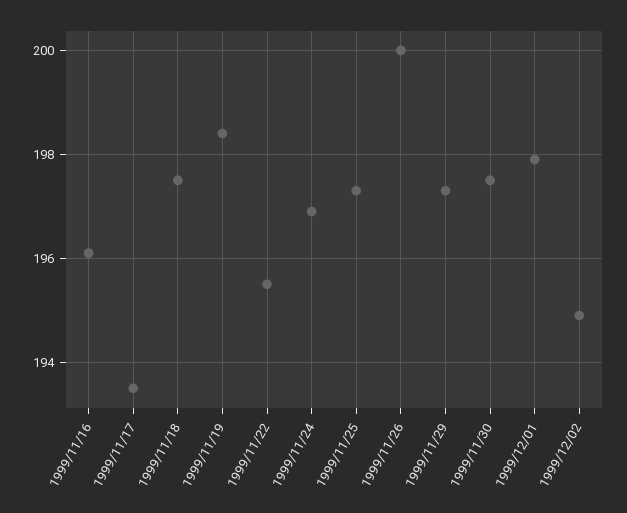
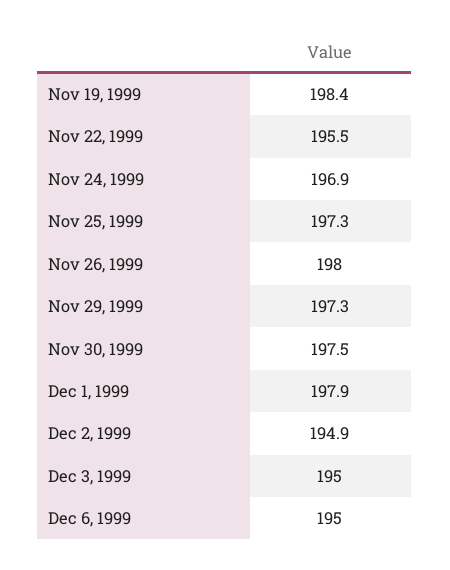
1999/11/16: 196 -> none
1999/11/17: 193.5 -> none
1999/11/18: 197.5 -> none
1999/11/26: 200 -> 198
Dec 3, 1999: none -> 195
Dec 6, 1999: none -> 195

